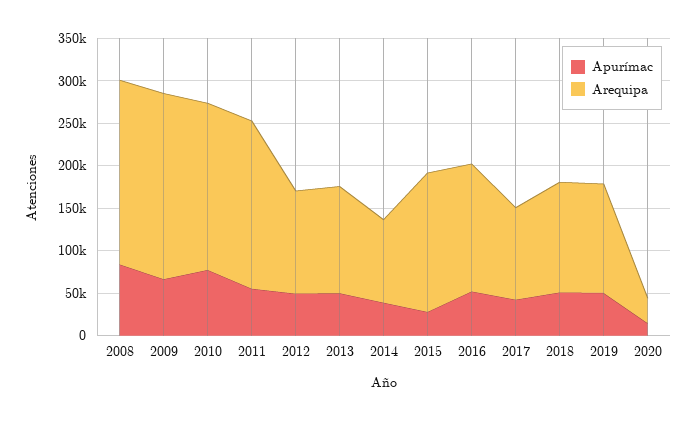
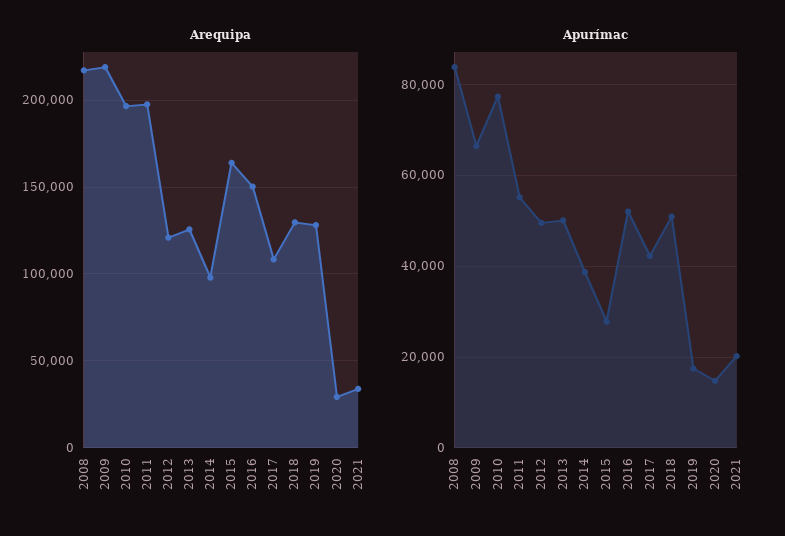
Apurímac, 2019: 50000 -> 18000
Arequipa, 2021: none -> 35000
Apurímac, 2021: none -> 20000

